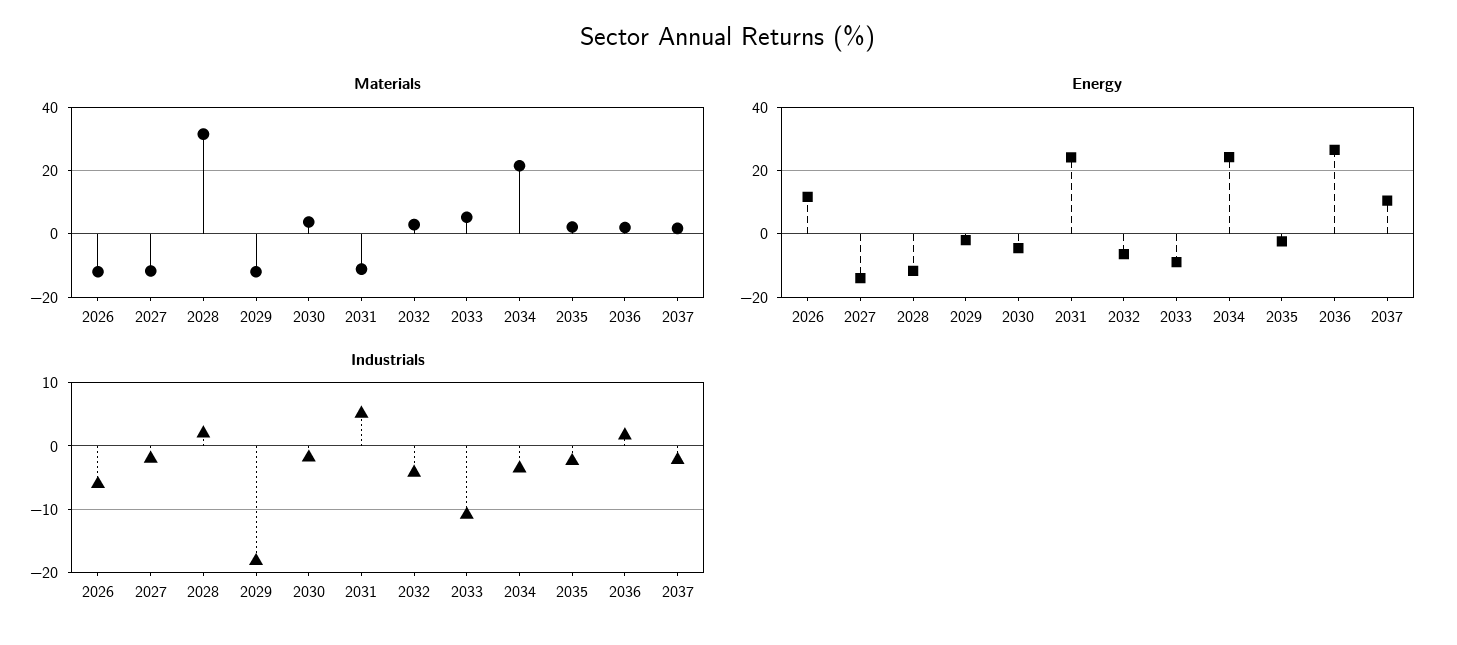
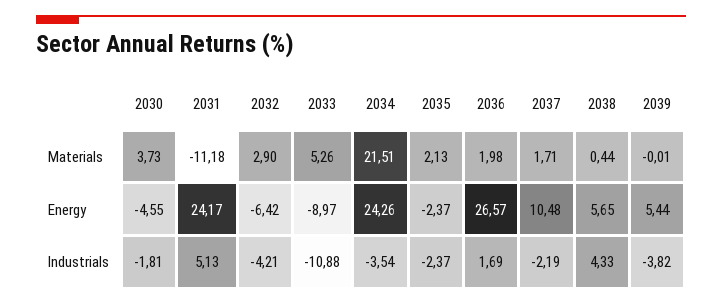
Materials, 2026: -12 -> none
Materials, 2027: -12 -> none
Materials, 2028: 32 -> none
Materials, 2029: -12 -> none
Energy, 2026: 12 -> none
Energy, 2027: -14 -> none
Energy, 2028: -12 -> none
Energy, 2029: -2 -> none
Industrials, 2026: -6 -> none
Industrials, 2027: -2 -> none
Industrials, 2028: 2 -> none
Industrials, 2029: -18 -> none
Materials, 2038: none -> 0.44
Materials, 2039: none -> -0.01
Energy, 2038: none -> 5.65
Energy, 2039: none -> 5.44
Industrials, 2038: none -> 4.33
Industrials, 2039: none -> -3.82

